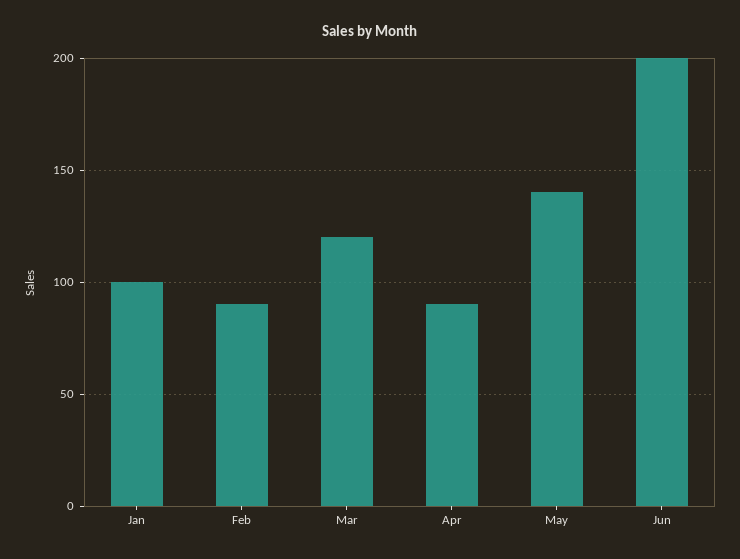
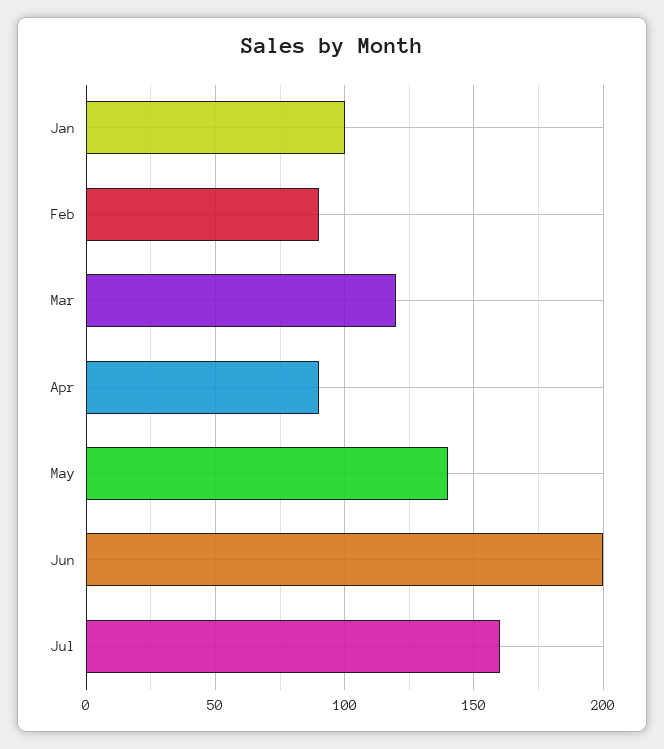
Jul: none -> 160

